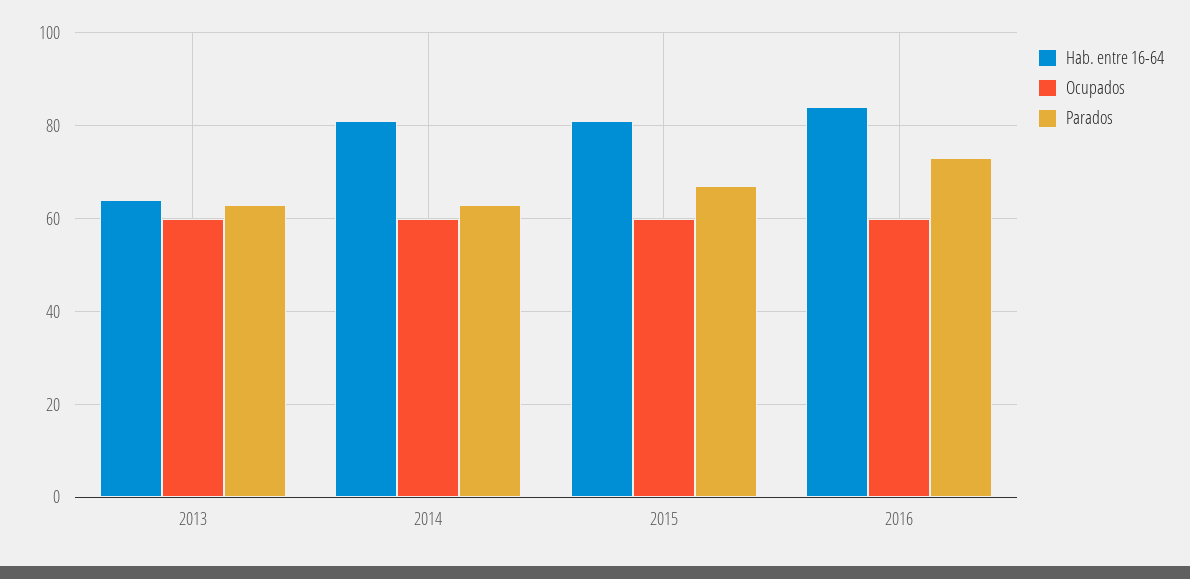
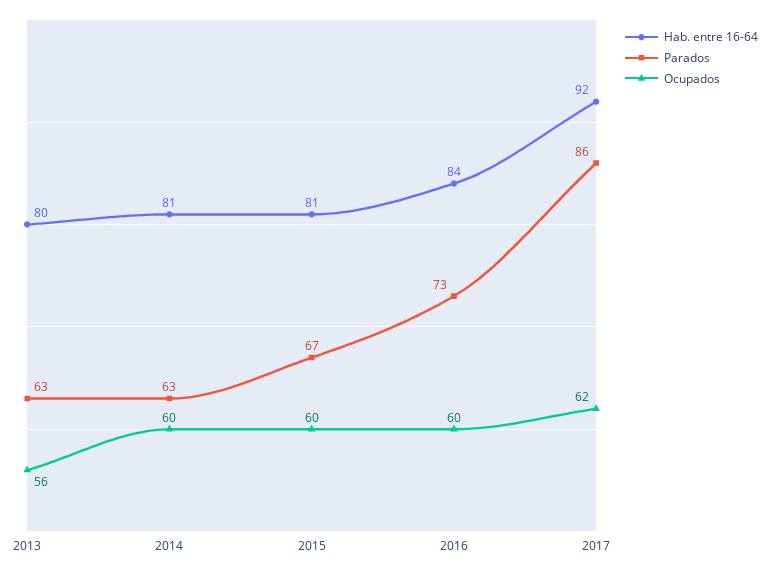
Hab. entre 16-64, 2013: 65 -> 80
Ocupados, 2013: 60 -> 56
Hab. entre 16-64, 2017: none -> 92
Parados, 2017: none -> 86
Ocupados, 2017: none -> 62

